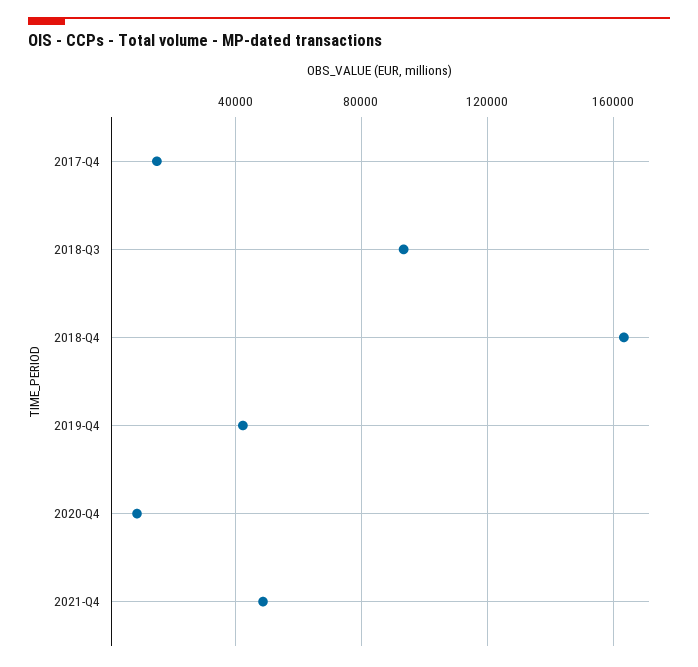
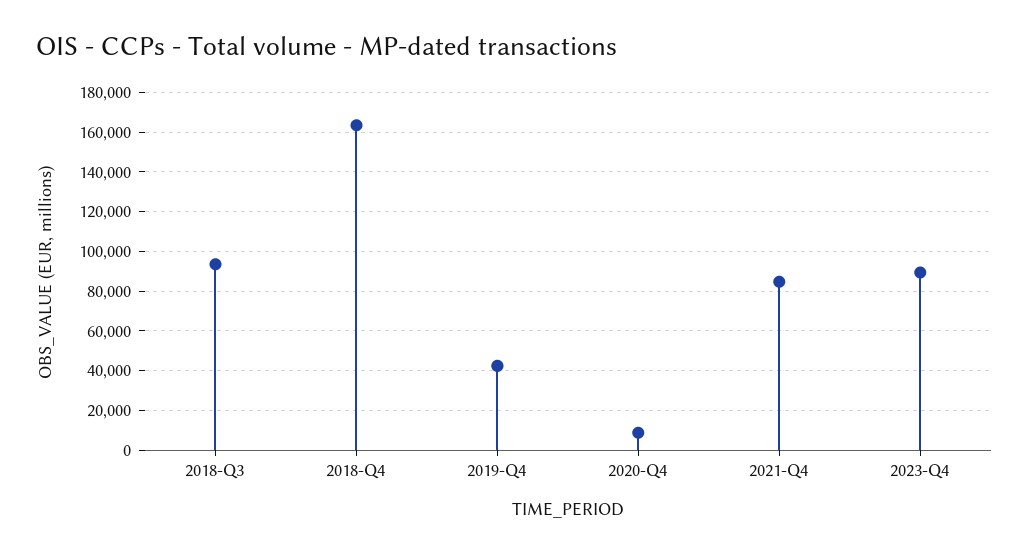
2017-Q4: 15000 -> none
2021-Q4: 50000 -> 85000
2023-Q4: none -> 90000

